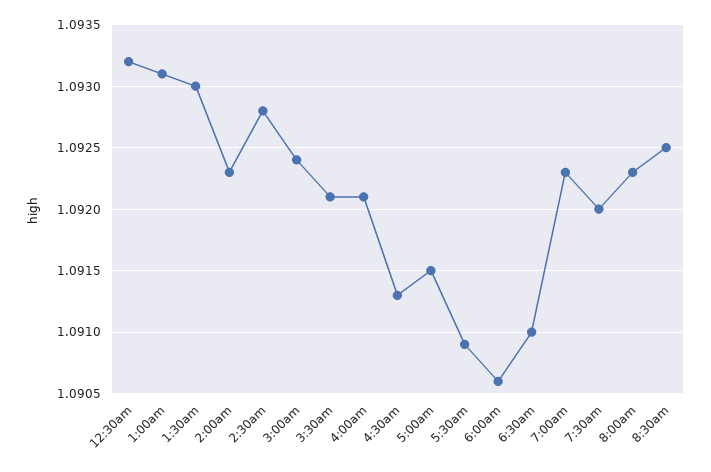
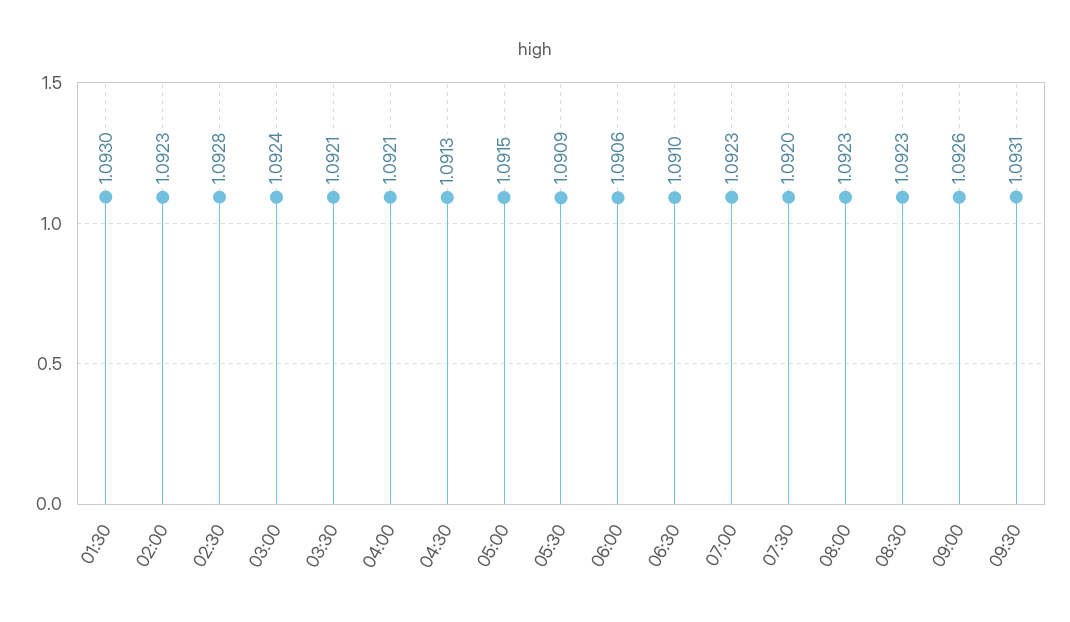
12:30am: 1.0932 -> none
1:00am: 1.0931 -> none
8:30am: 1.0925 -> 1.0923
09:00: none -> 1.0926
09:30: none -> 1.0931

